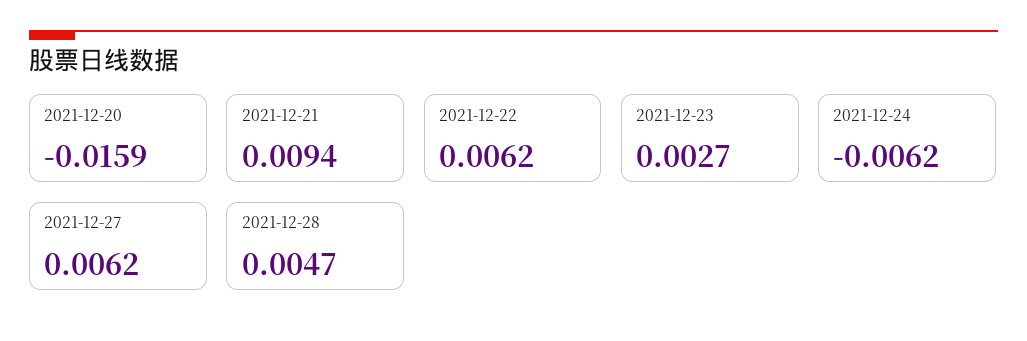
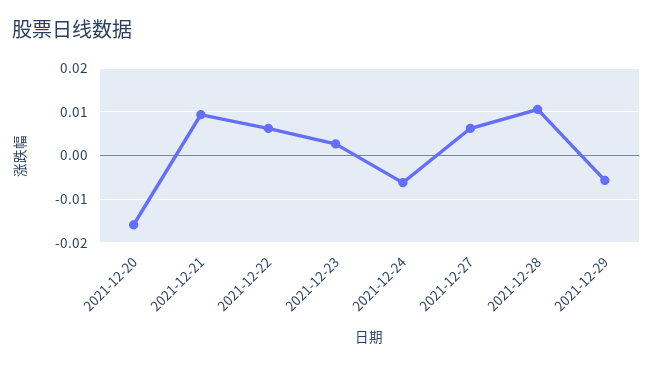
2021-12-28: 0.0047 -> 0.01
2021-12-29: none -> -0.006

